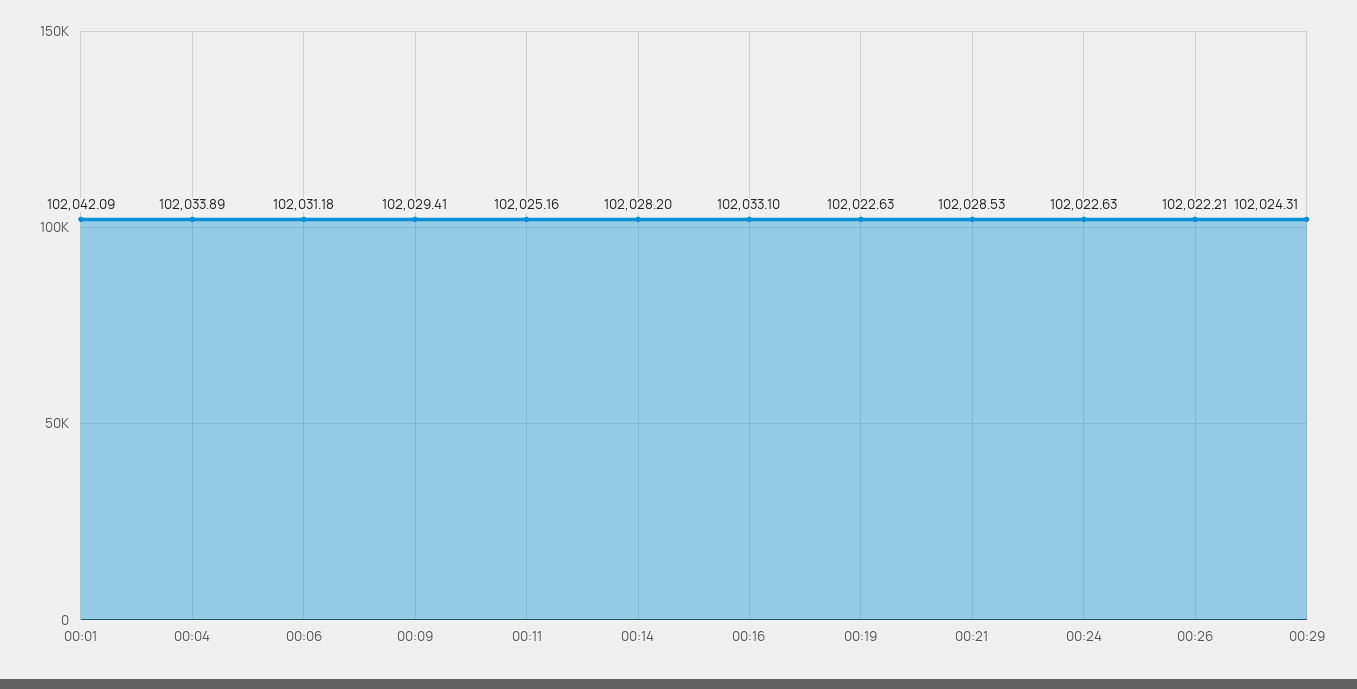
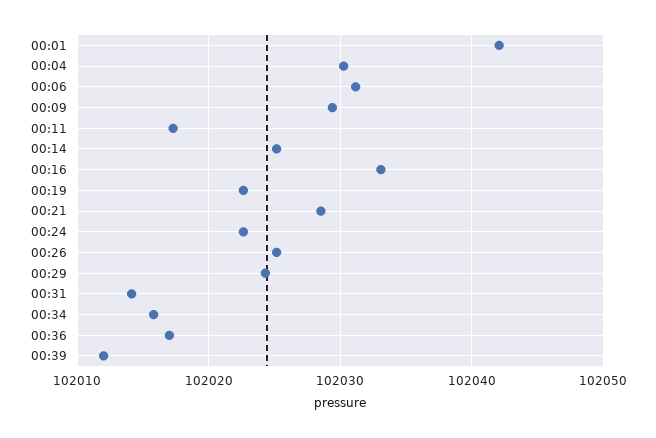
00:04: 102033.89 -> 102030
00:11: 102025.16 -> 102017
00:14: 102028.2 -> 102025
00:26: 102022.21 -> 102025
00:31: none -> 102014
00:34: none -> 102016
00:36: none -> 102017
00:39: none -> 102012

